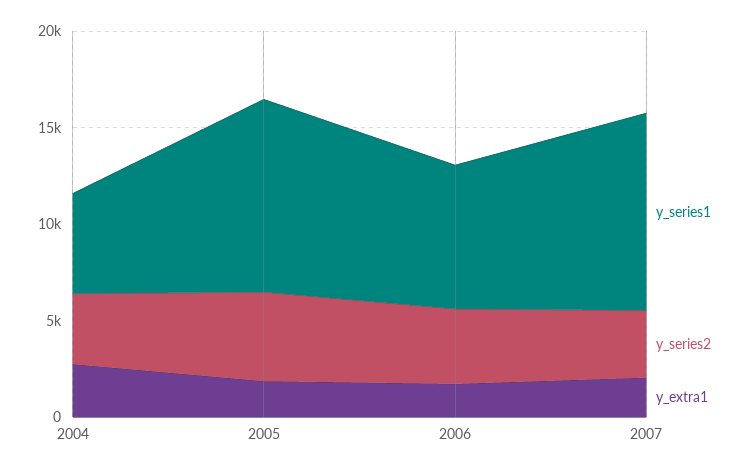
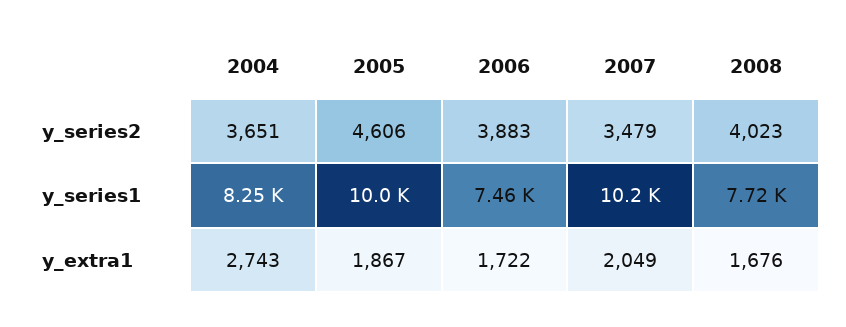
y_series1, 2004: 5000 -> 8250
y_series2, 2008: none -> 4023
y_series1, 2008: none -> 7720
y_extra1, 2008: none -> 1676

